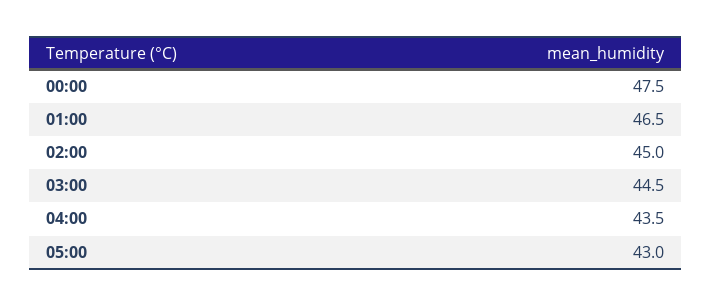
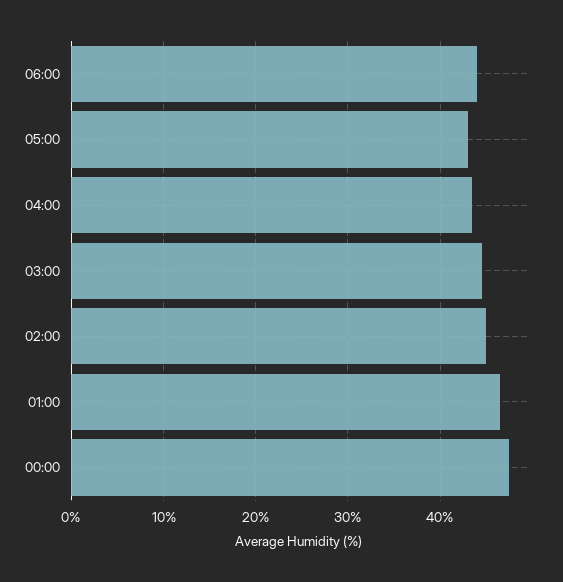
06:00: none -> 44

